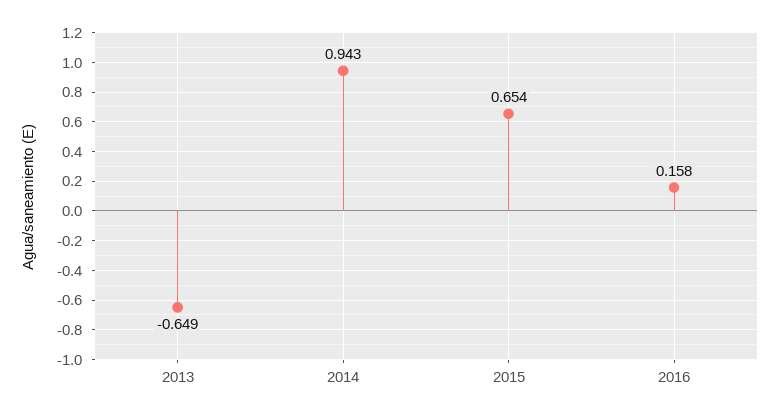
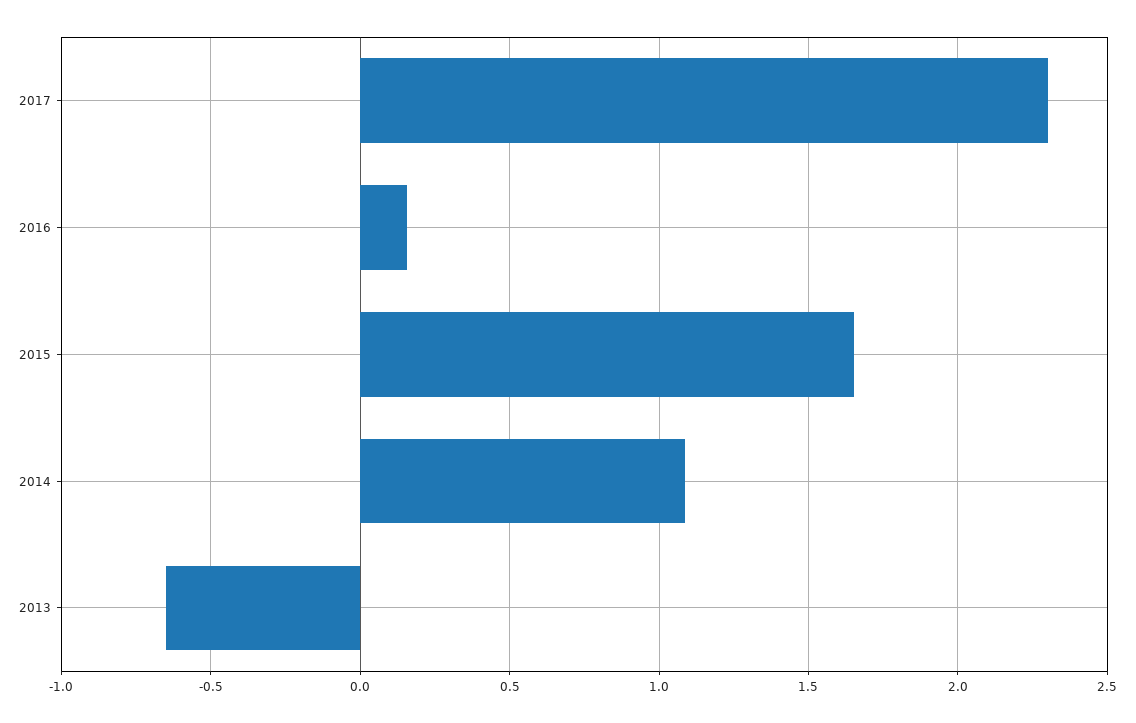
2014: 0.943 -> 1.1
2015: 0.654 -> 1.65
2017: none -> 2.3

